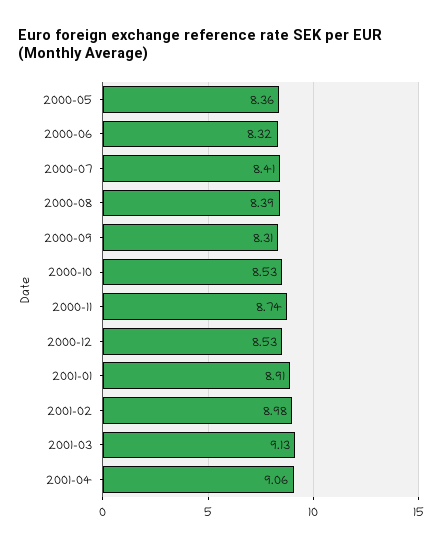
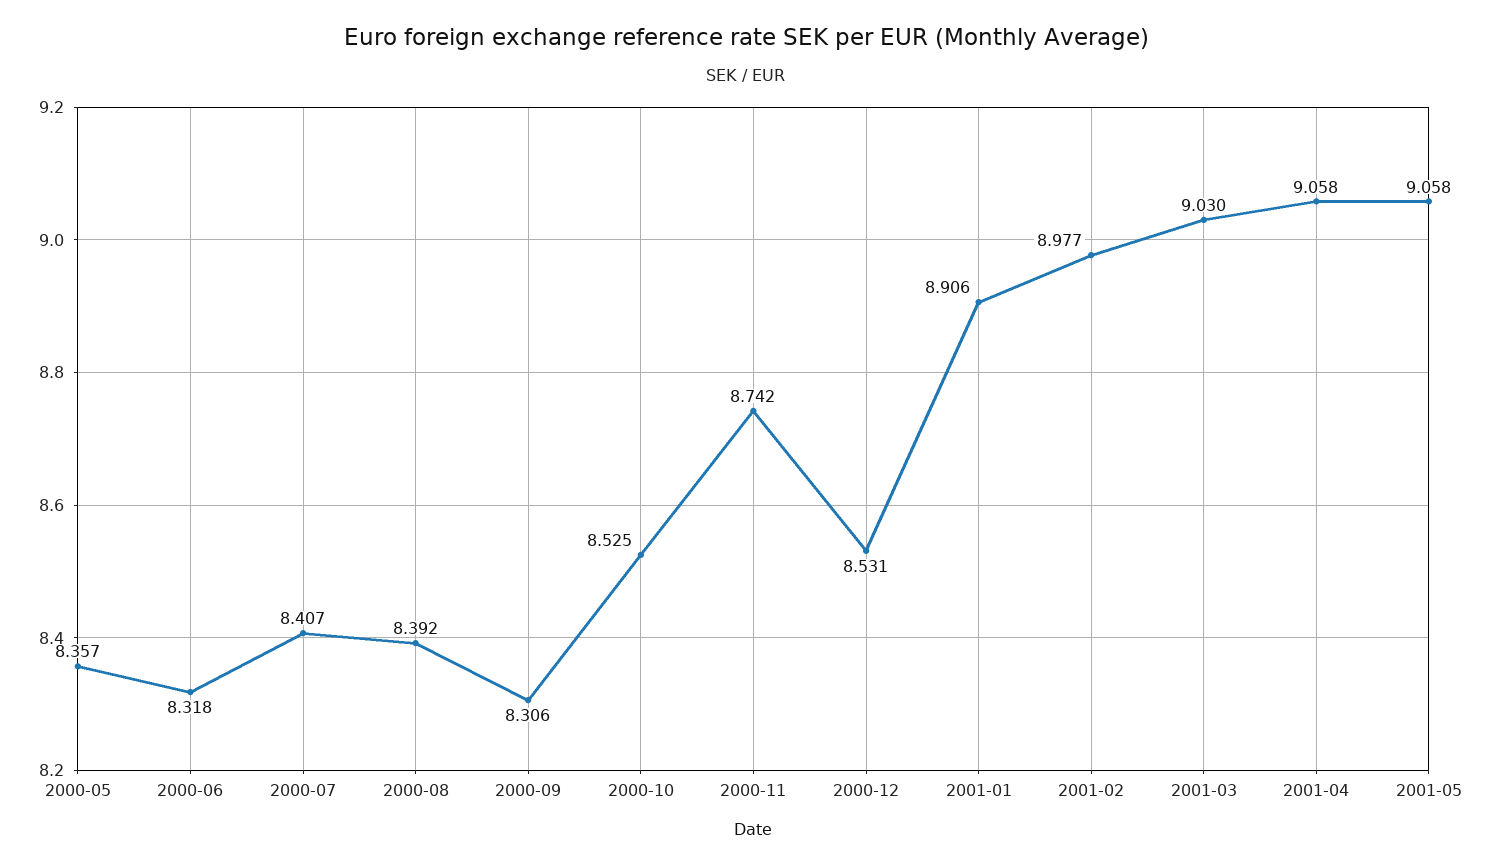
2001-03: 9.13 -> 9.03
2001-05: none -> 9.058

